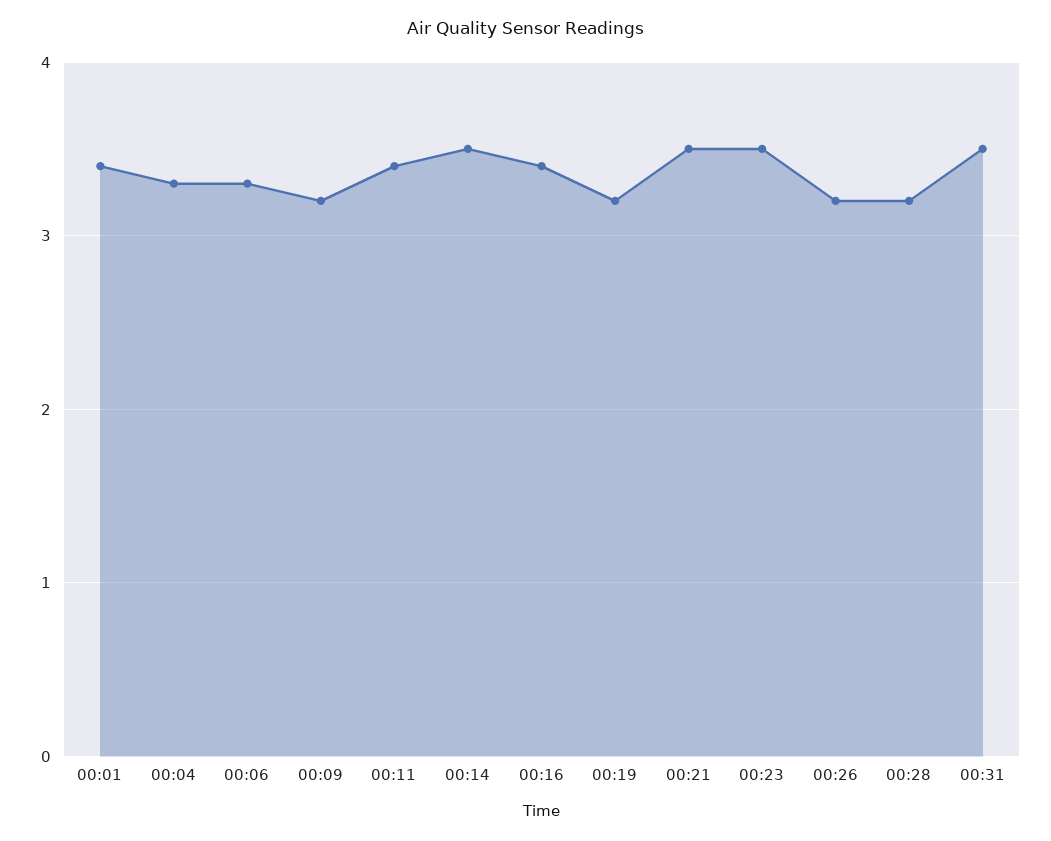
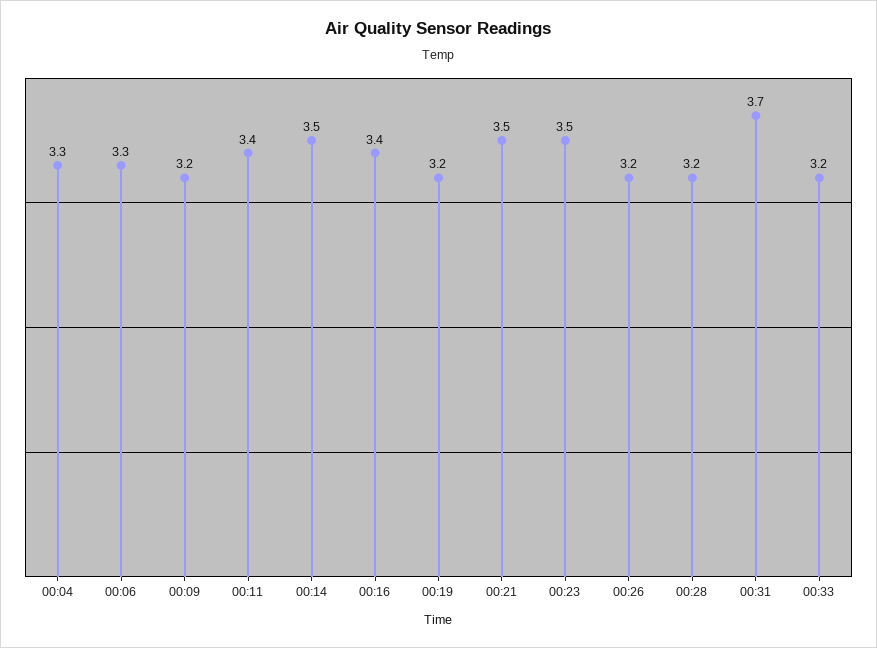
00:01: 3.4 -> none
00:31: 3.5 -> 3.7
00:33: none -> 3.2

